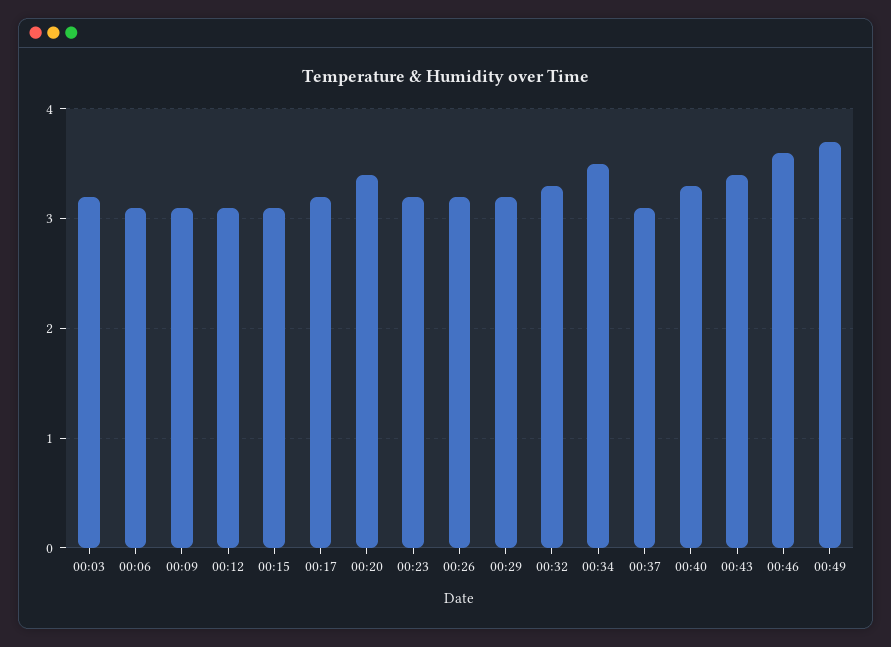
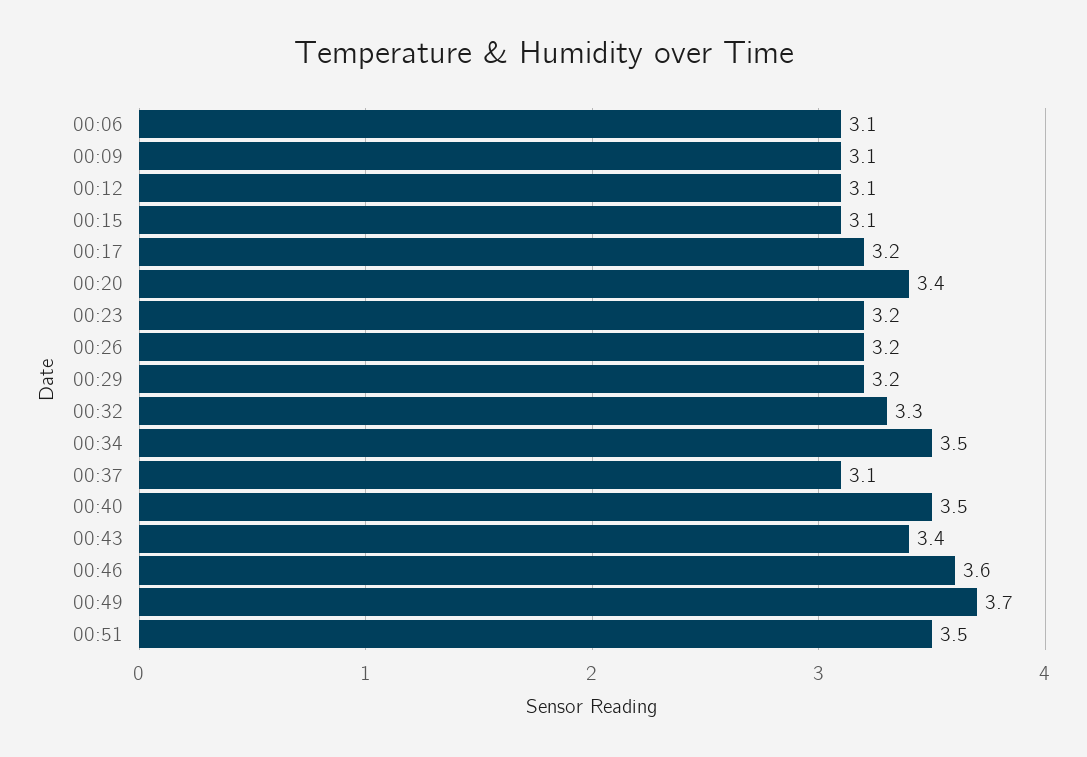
00:03: 3.2 -> none
00:40: 3.3 -> 3.5
00:51: none -> 3.5

